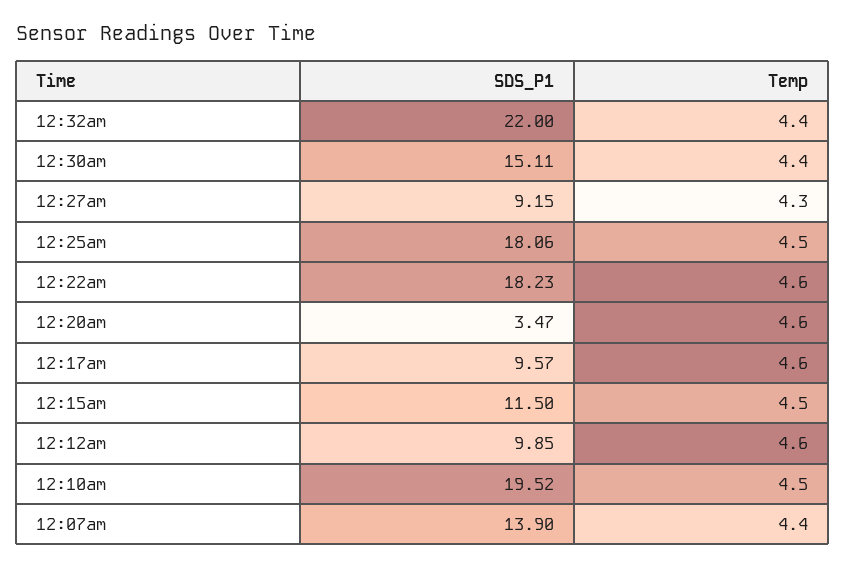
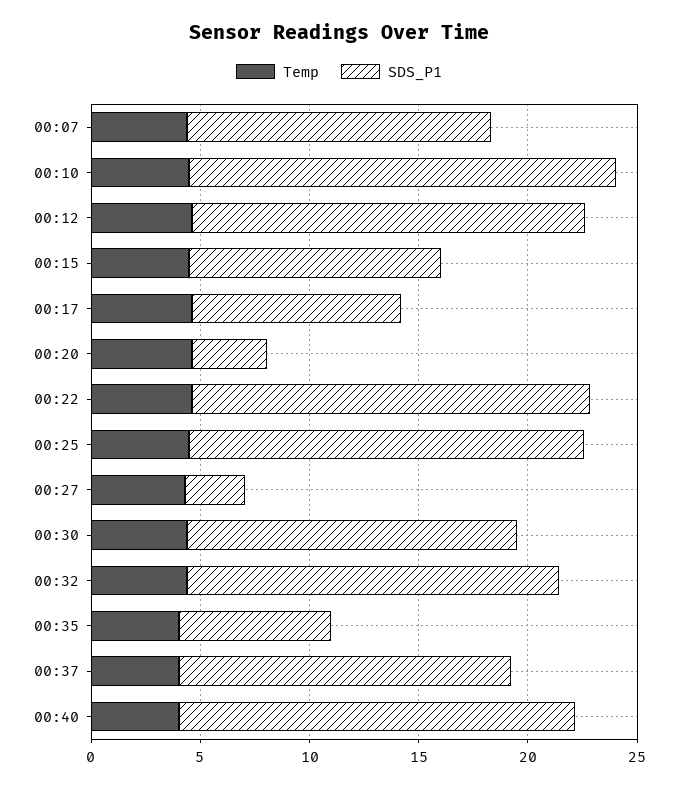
SDS_P1, 12:32am: 22 -> 17
SDS_P1, 12:27am: 9.15 -> 3
SDS_P1, 12:12am: 9.85 -> 18
Temp, 00:35: none -> 4
SDS_P1, 00:35: none -> 7
Temp, 00:37: none -> 4
SDS_P1, 00:37: none -> 15
Temp, 00:40: none -> 4
SDS_P1, 00:40: none -> 18

